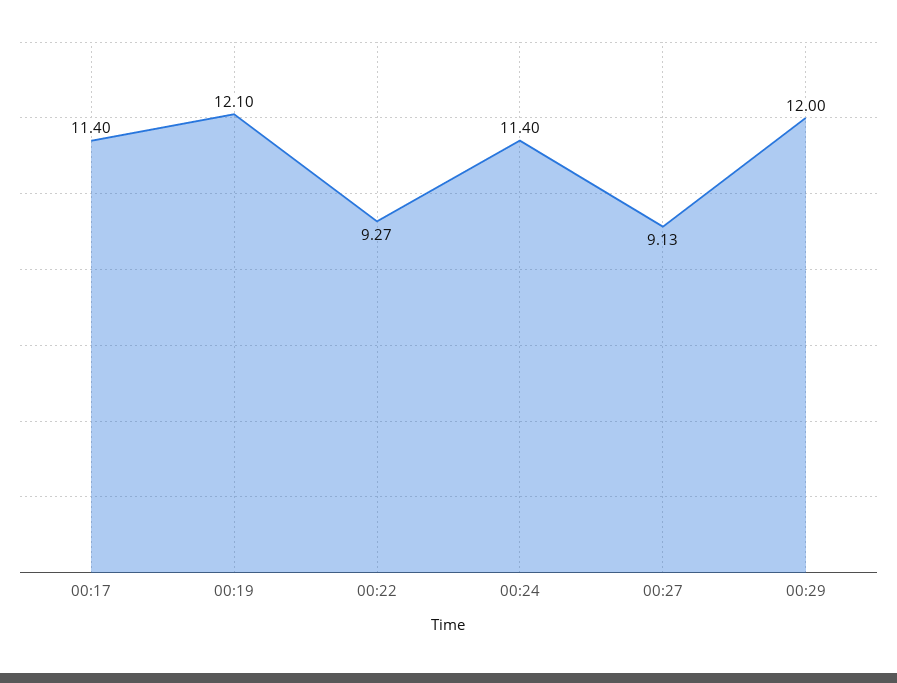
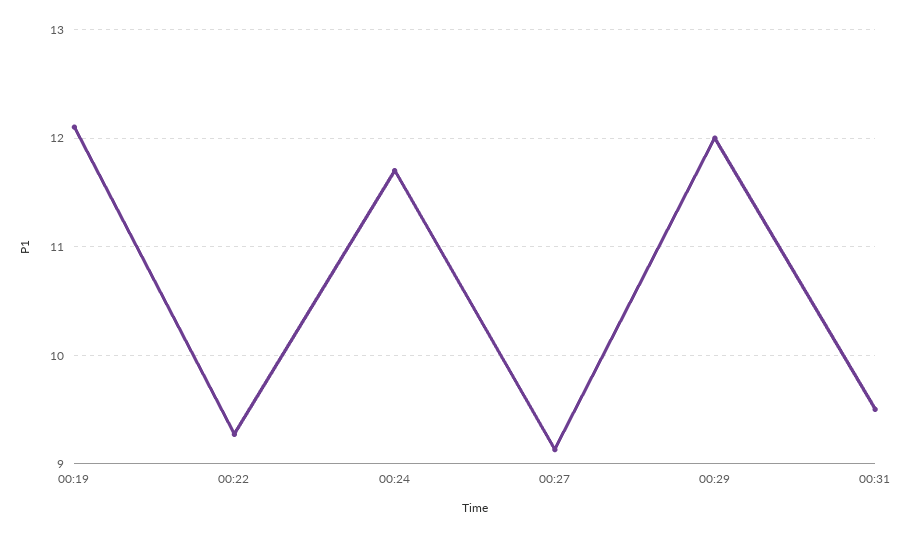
00:17: 11.4 -> none
00:24: 11.4 -> 11.7
00:31: none -> 9.5

